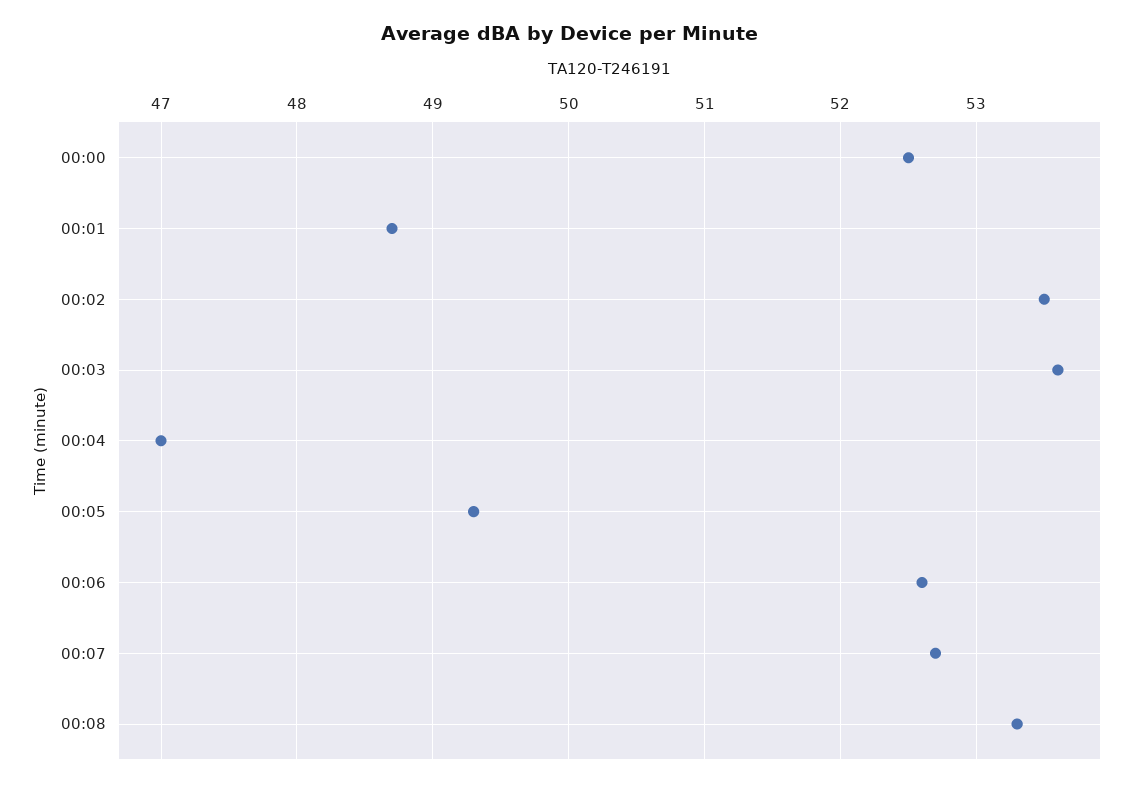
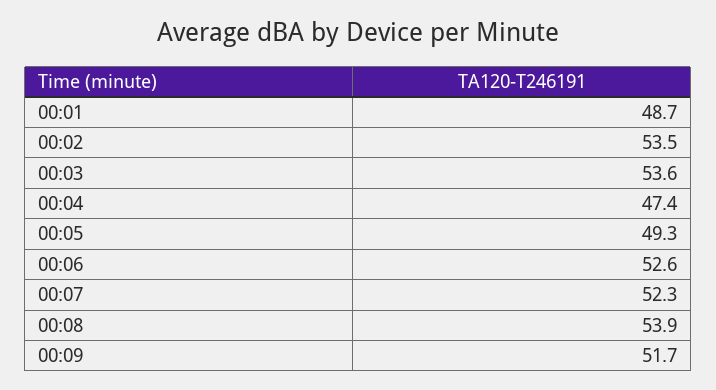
00:00: 52.5 -> none
00:04: 47 -> 47.4
00:07: 52.7 -> 52.3
00:08: 53.3 -> 53.9
00:09: none -> 51.7

